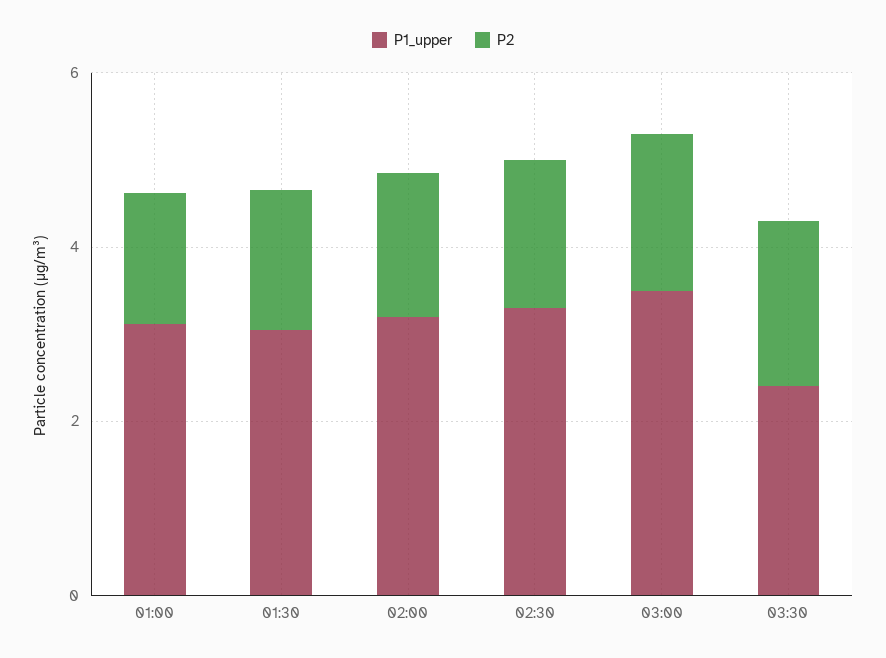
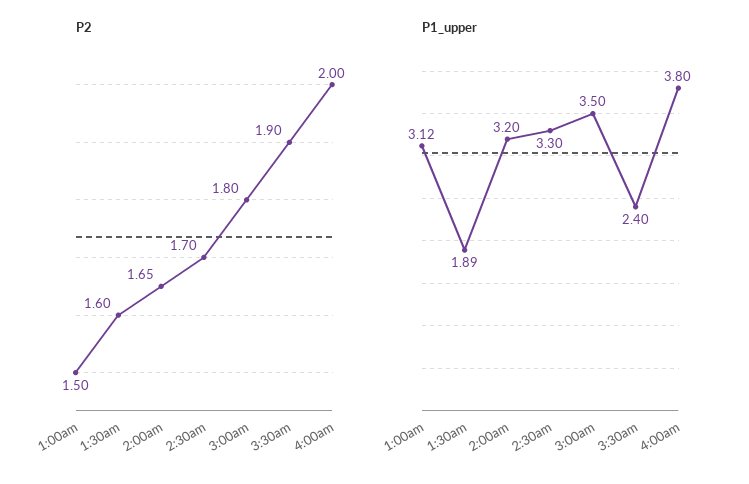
P1_upper, 01:30: 3 -> 1.89
P2, 4:00am: none -> 2
P1_upper, 4:00am: none -> 3.8

